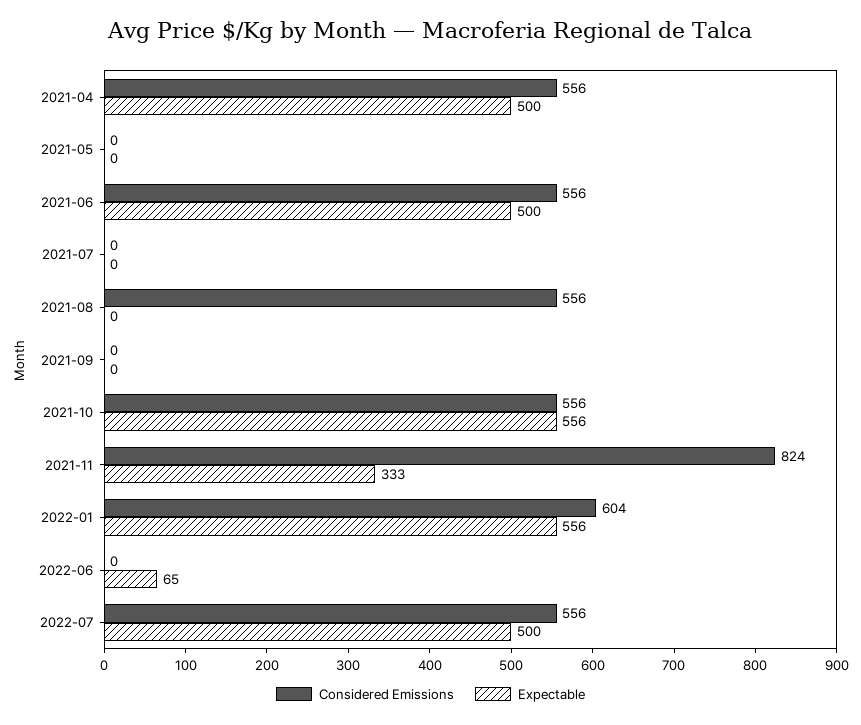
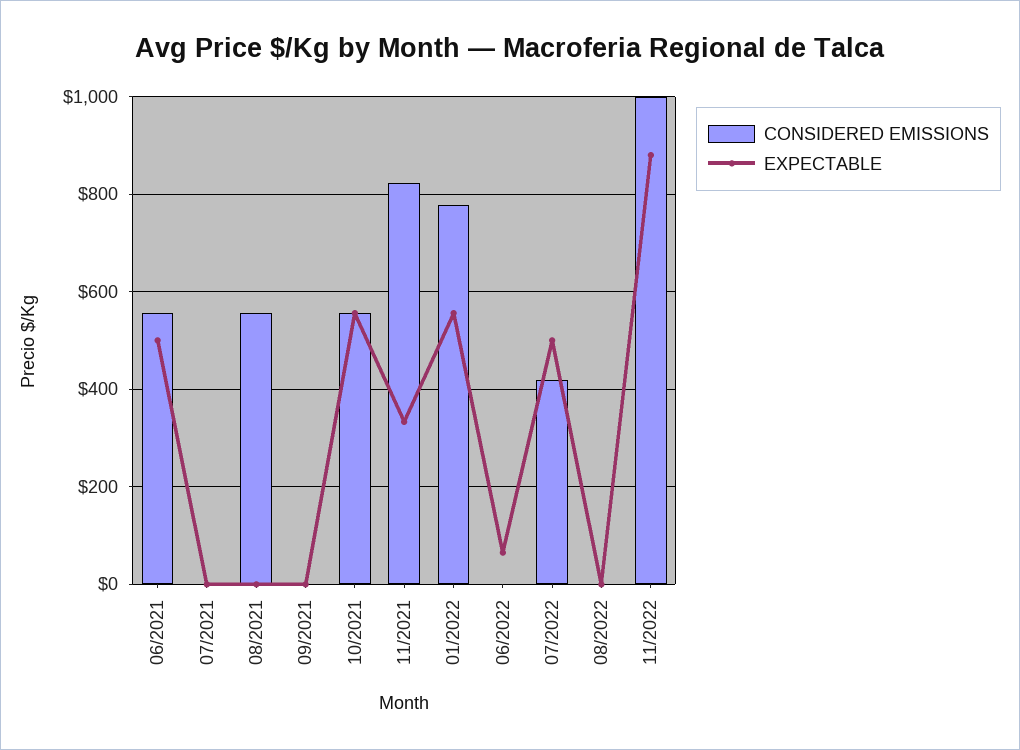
Considered Emissions, 2021-04: 556 -> none
Expectable, 2021-04: 500 -> none
Considered Emissions, 2021-05: 0 -> none
Expectable, 2021-05: 0 -> none
Considered Emissions, 2022-01: 604 -> 780
Considered Emissions, 2022-07: 556 -> 420
Considered Emissions, 08/2022: none -> 0
Expectable, 08/2022: none -> 0
Considered Emissions, 11/2022: none -> 1000
Expectable, 11/2022: none -> 880

